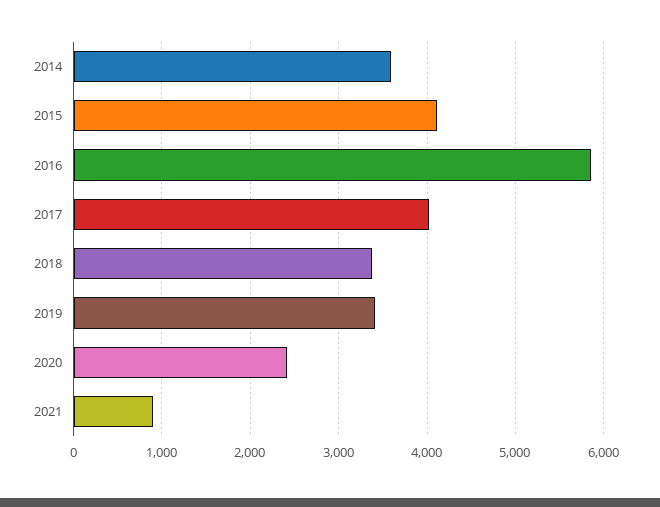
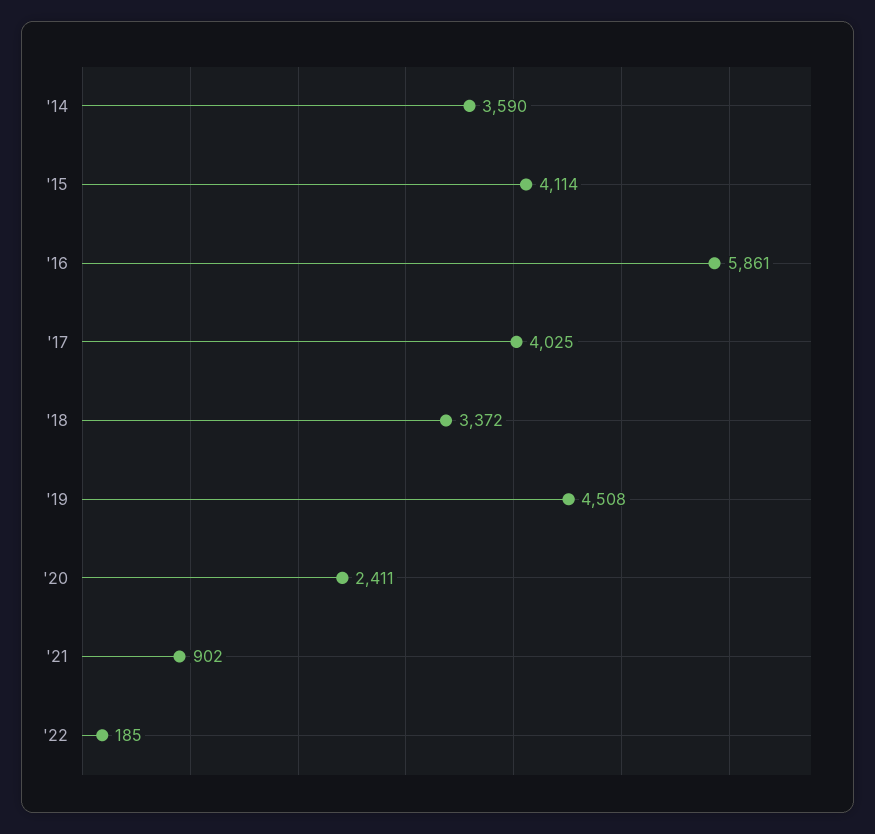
2019: 3400 -> 4508
'22: none -> 185

